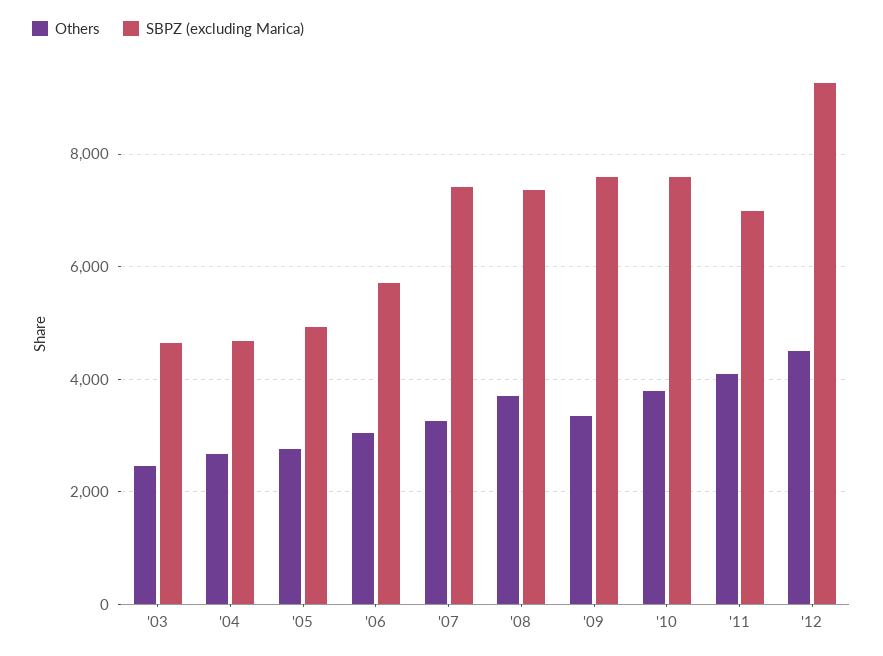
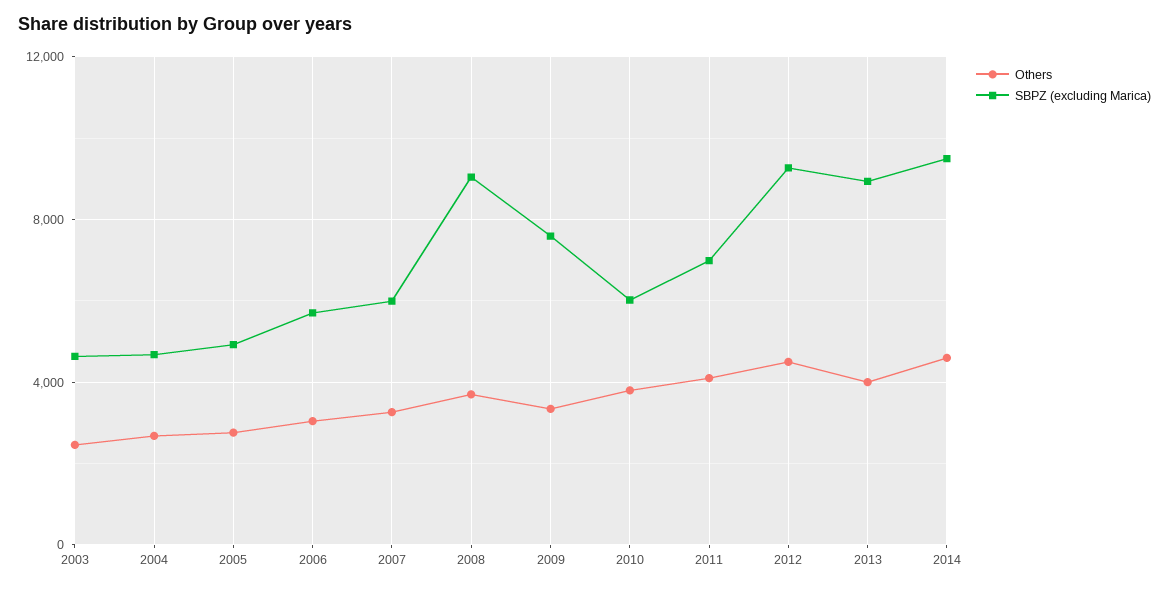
SBPZ (excluding Marica), '07: 7400 -> 6000
SBPZ (excluding Marica), '08: 7400 -> 9000
SBPZ (excluding Marica), '10: 7600 -> 6000
Others, 2013: none -> 4000
SBPZ (excluding Marica), 2013: none -> 9000
Others, 2014: none -> 4500
SBPZ (excluding Marica), 2014: none -> 9500

